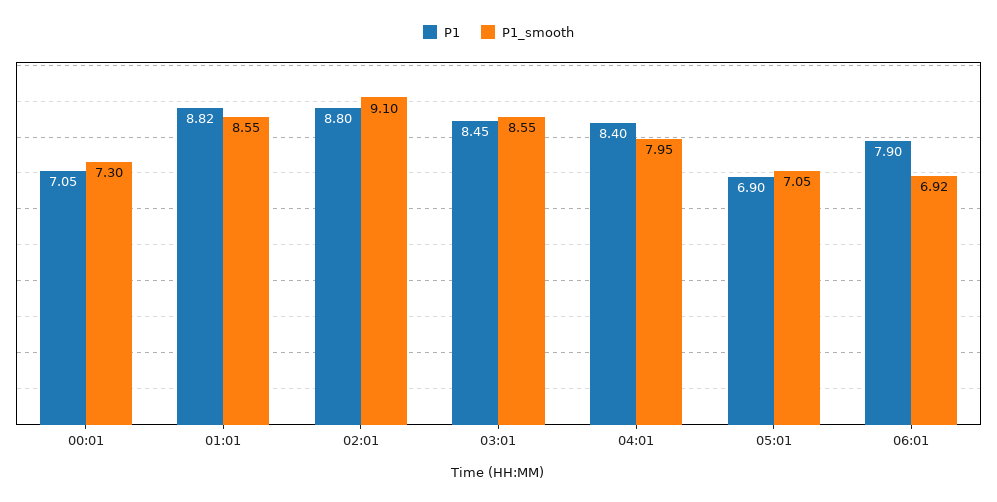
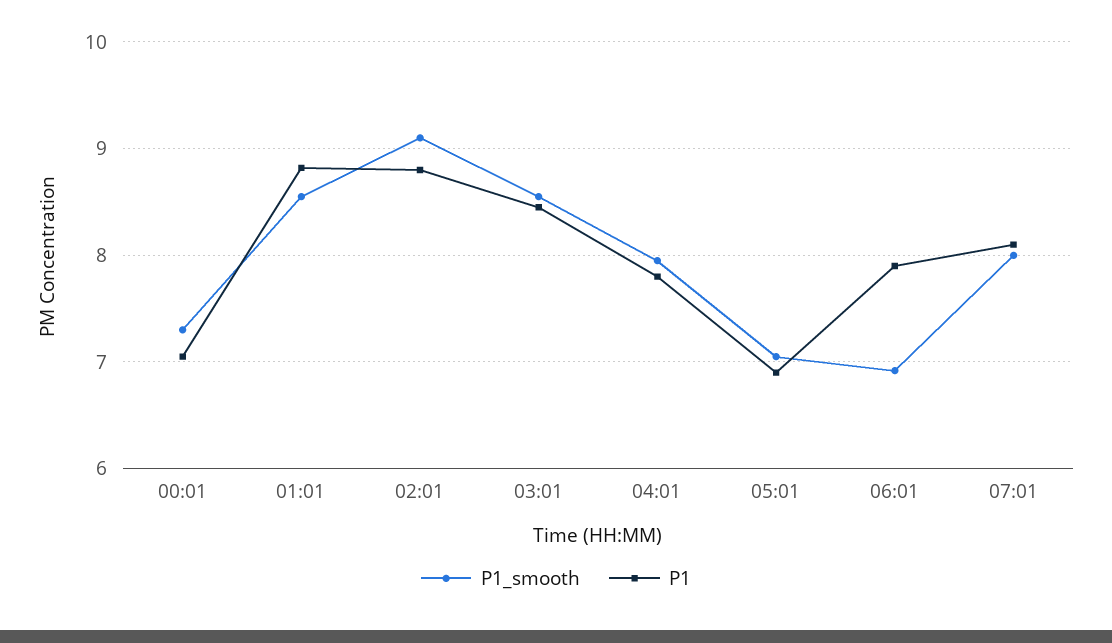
P1, 04:01: 8.4 -> 7.8
P1_smooth, 07:01: none -> 8
P1, 07:01: none -> 8.1

